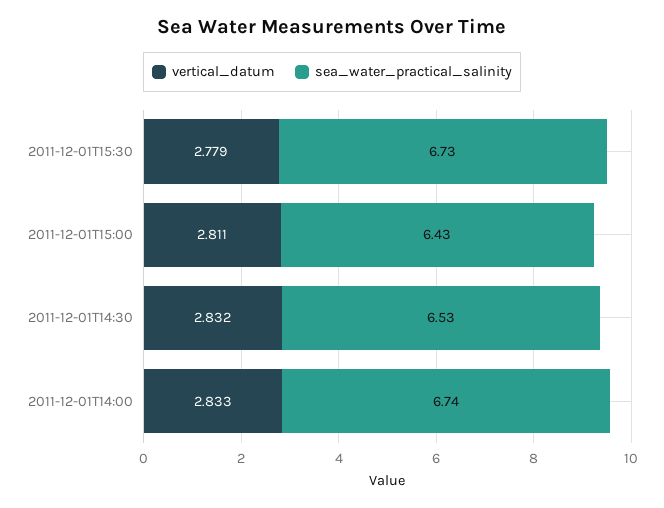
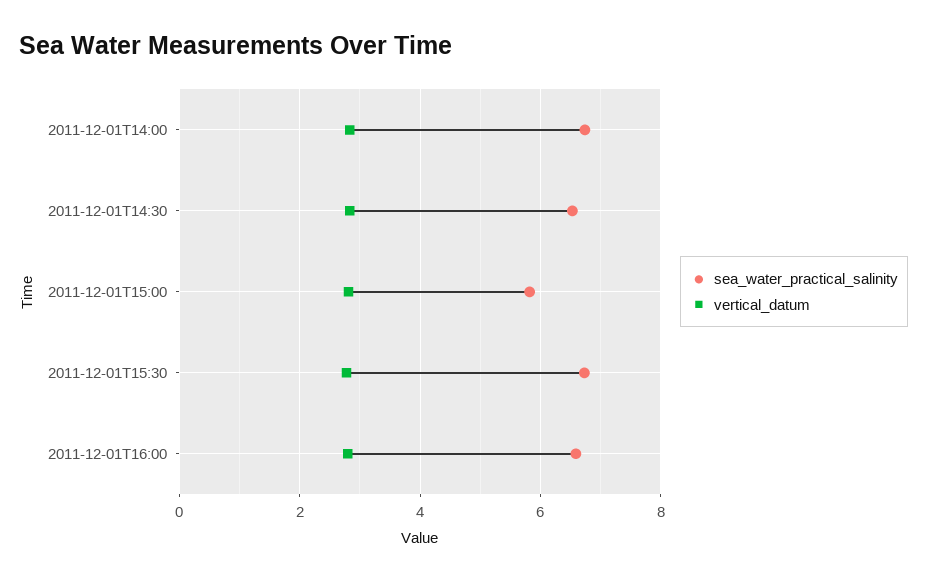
sea_water_practical_salinity, 2011-12-01T15:00: 6.43 -> 5.8
sea_water_practical_salinity, 2011-12-01T16:00: none -> 6.6
vertical_datum, 2011-12-01T16:00: none -> 2.8

